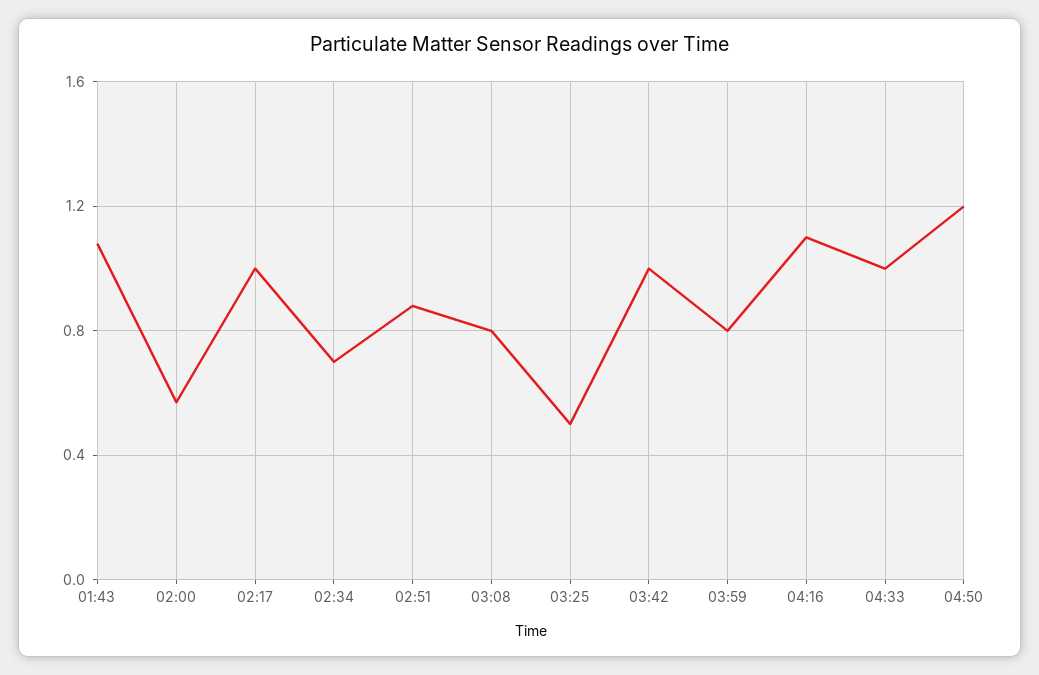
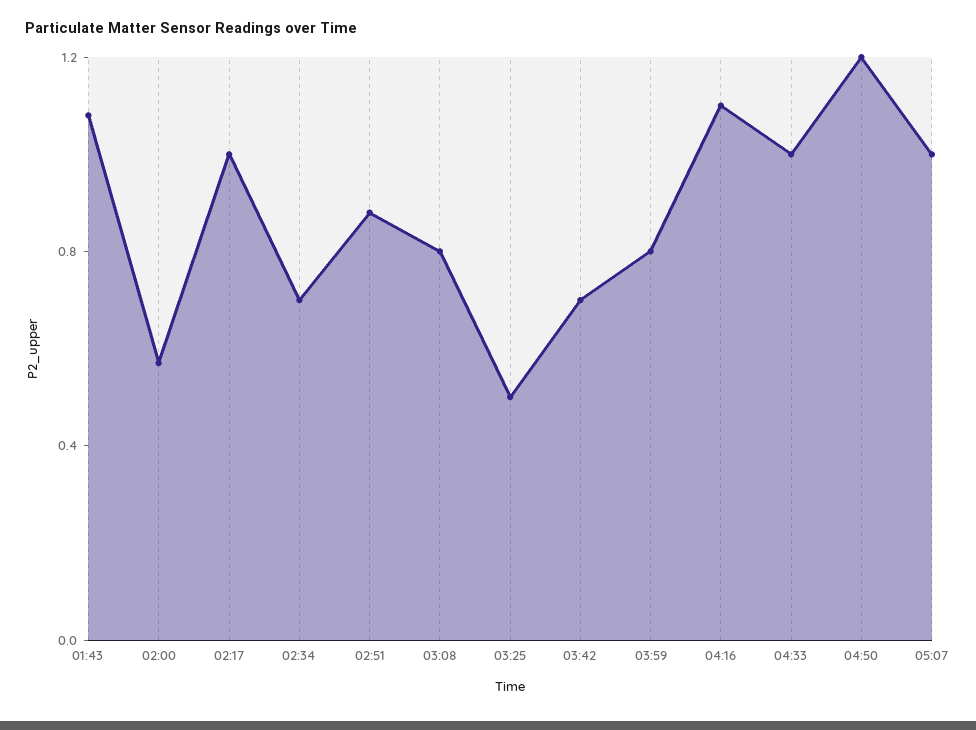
03:42: 1 -> 0.7
05:07: none -> 1

